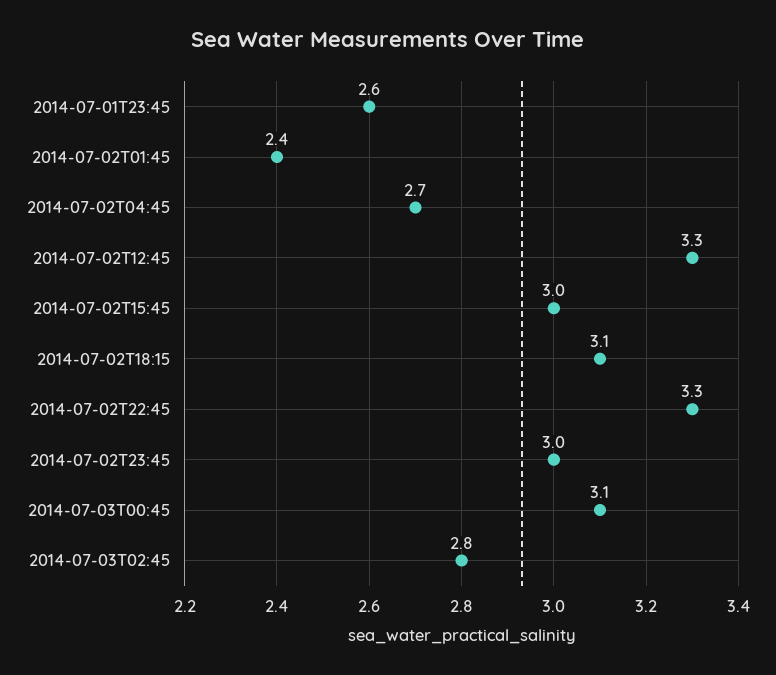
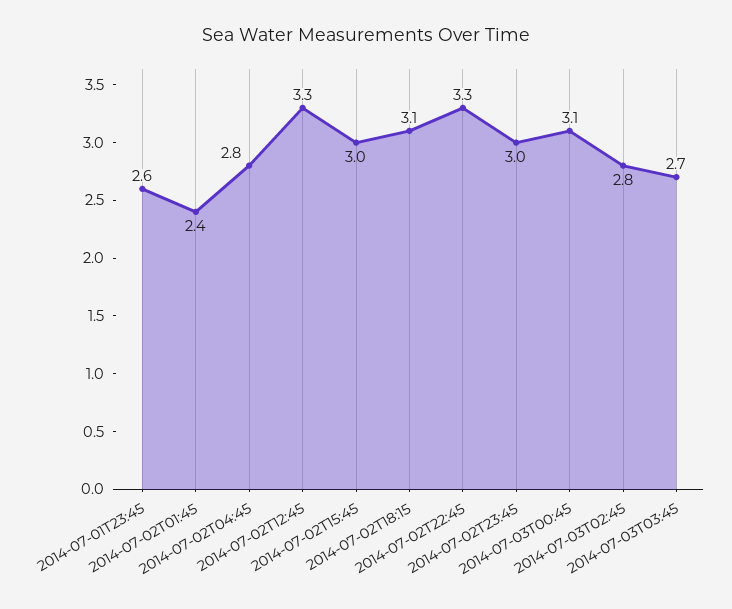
2014-07-02T04:45: 2.7 -> 2.8
2014-07-03T03:45: none -> 2.7

